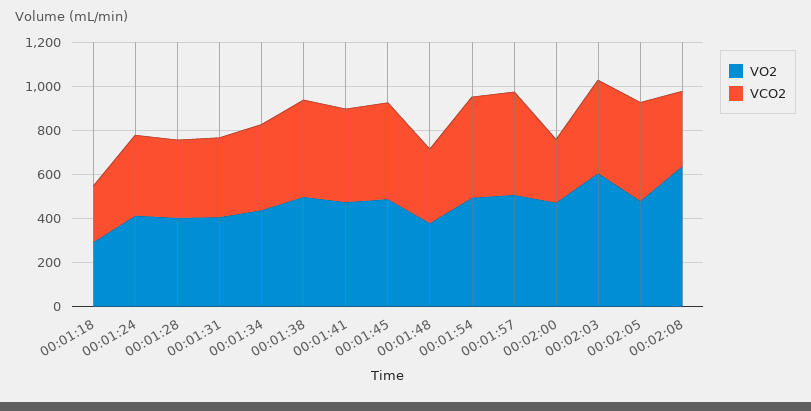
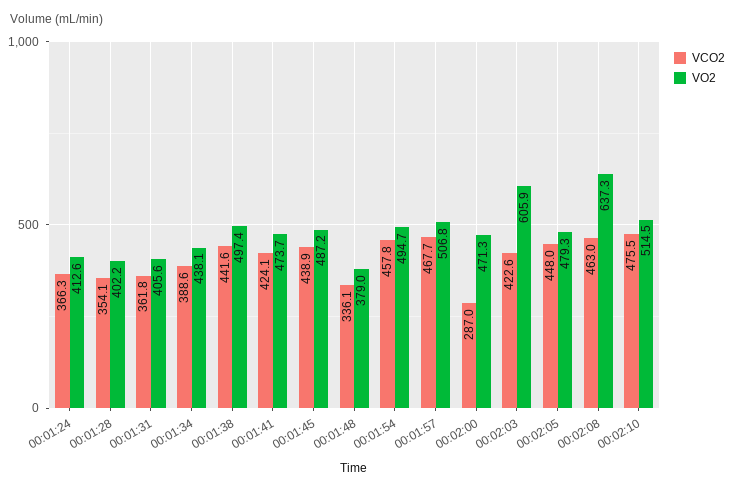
VO2, 00:01:18: 300 -> none
VCO2, 00:01:18: 250 -> none
VCO2, 00:02:08: 350 -> 463
VCO2, 00:02:10: none -> 475.5
VO2, 00:02:10: none -> 514.5

